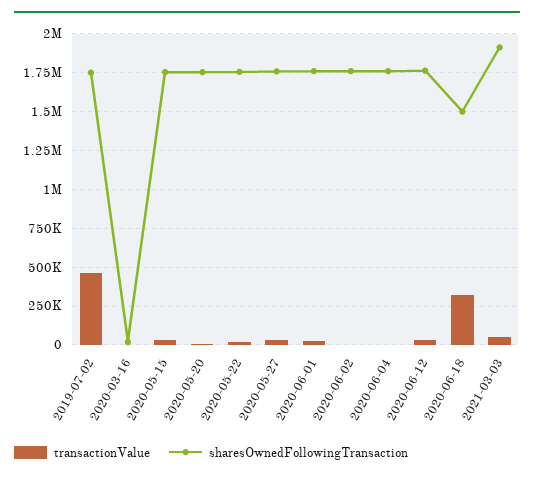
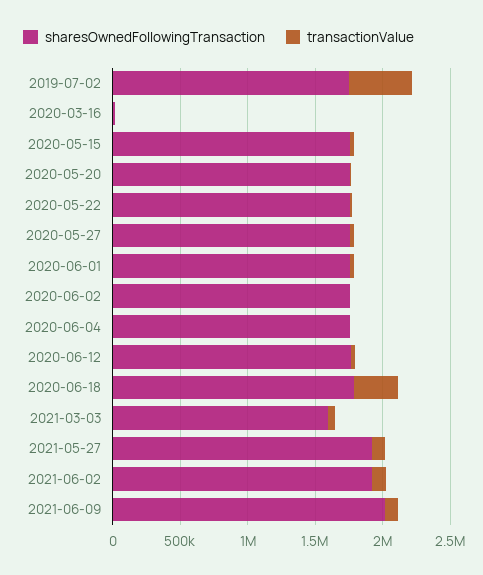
sharesOwnedFollowingTransaction, 2020-06-18: 1500000 -> 1800000
sharesOwnedFollowingTransaction, 2021-03-03: 1900000 -> 1600000
sharesOwnedFollowingTransaction, 2021-05-27: none -> 1900000
transactionValue, 2021-05-27: none -> 100000
sharesOwnedFollowingTransaction, 2021-06-02: none -> 1900000
transactionValue, 2021-06-02: none -> 100000
sharesOwnedFollowingTransaction, 2021-06-09: none -> 2000000
transactionValue, 2021-06-09: none -> 100000

